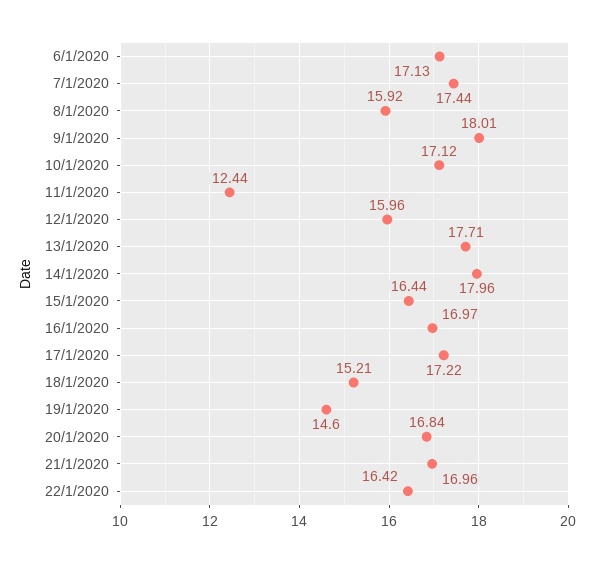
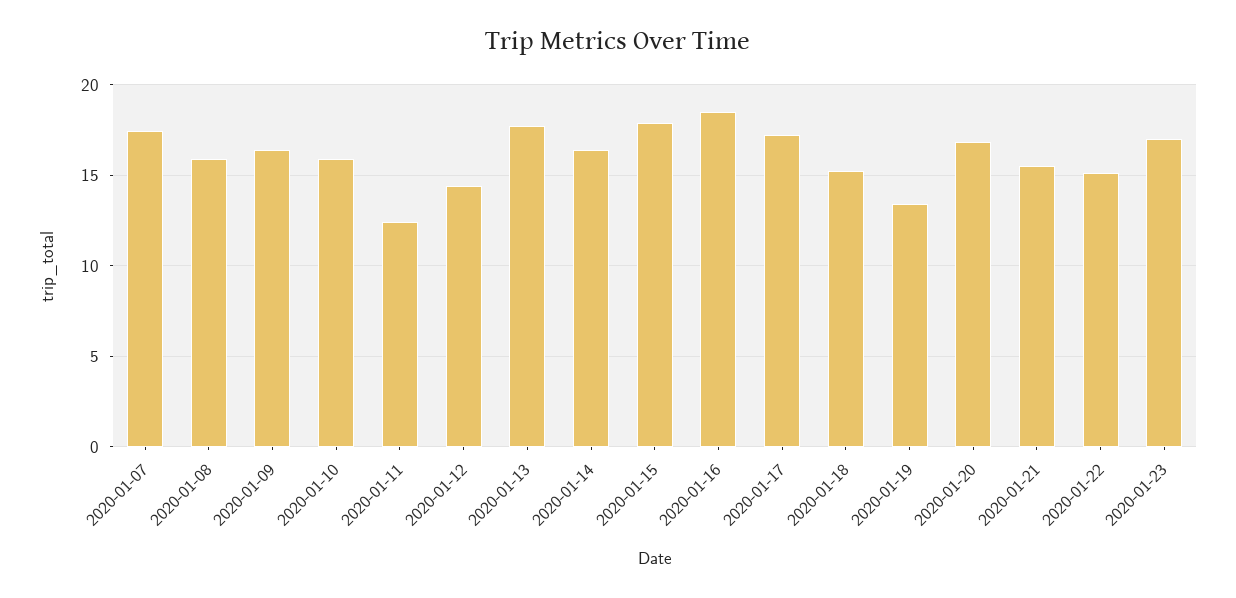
6/1/2020: 17.13 -> none
9/1/2020: 18.01 -> 16.5
10/1/2020: 17.12 -> 16
12/1/2020: 15.96 -> 14.5
14/1/2020: 17.96 -> 16.5
15/1/2020: 16.44 -> 18
16/1/2020: 16.97 -> 18.5
19/1/2020: 14.6 -> 13.5
21/1/2020: 16.96 -> 15.5
22/1/2020: 16.42 -> 15
2020-01-23: none -> 17

